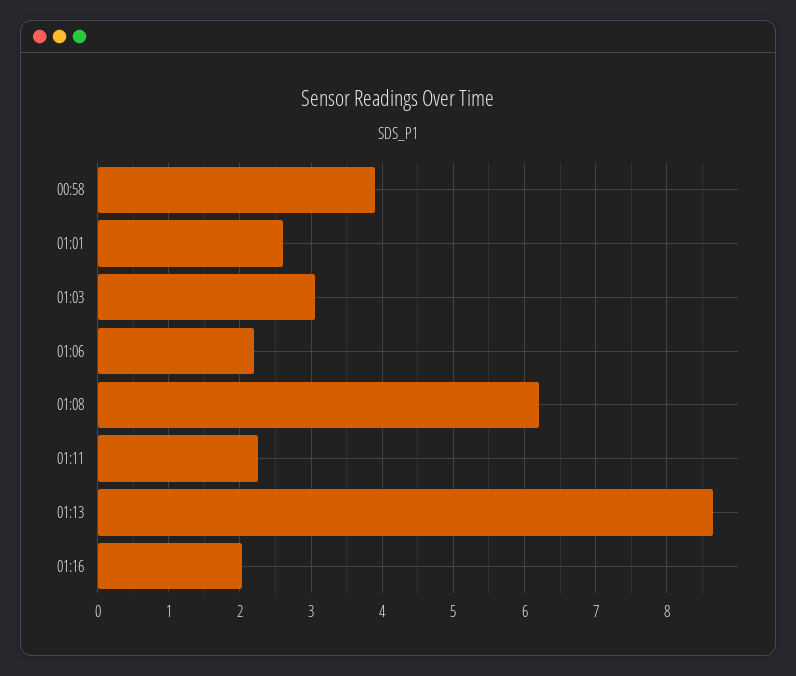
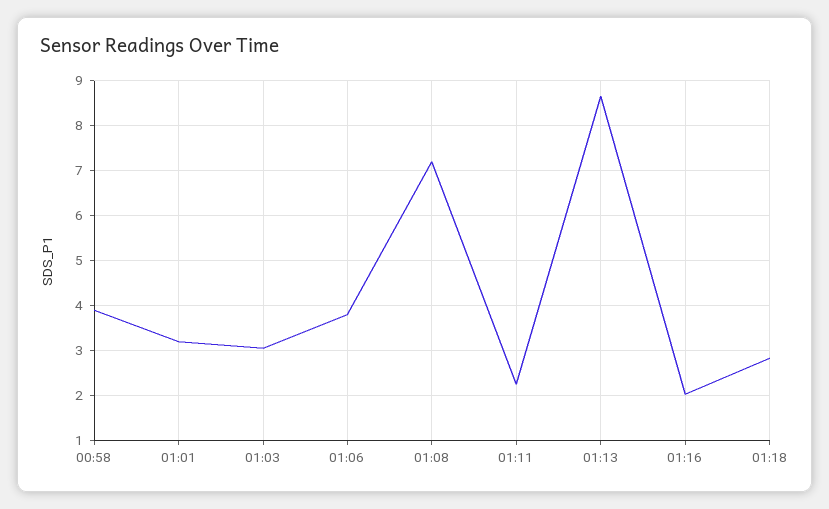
01:01: 2.6 -> 3.2
01:06: 2.2 -> 3.8
01:08: 6.2 -> 7.2
01:18: none -> 2.8

